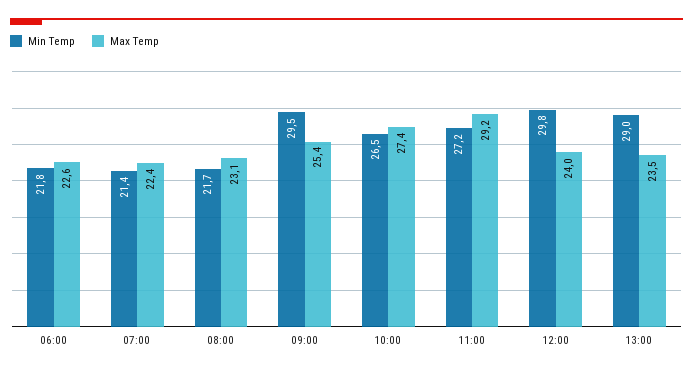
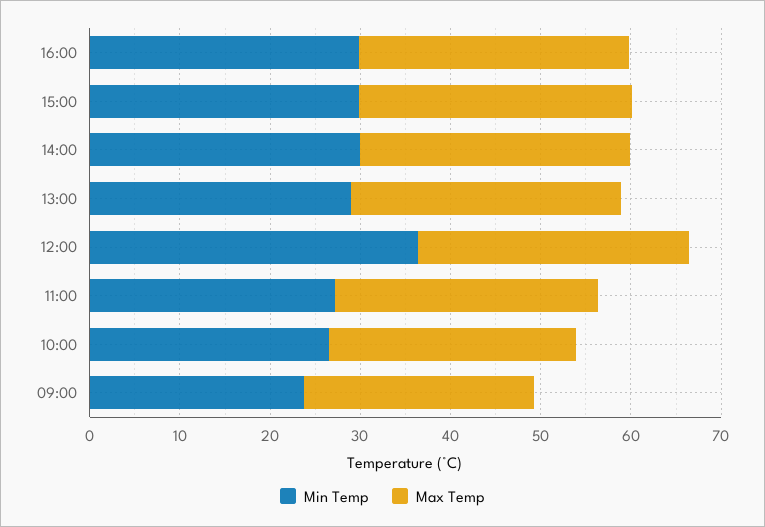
Min Temp, 06:00: 21.8 -> none
Max Temp, 06:00: 22.6 -> none
Min Temp, 07:00: 21.4 -> none
Max Temp, 07:00: 22.4 -> none
Min Temp, 08:00: 21.7 -> none
Max Temp, 08:00: 23.1 -> none
Min Temp, 09:00: 29.5 -> 24
Min Temp, 12:00: 29.8 -> 36
Max Temp, 12:00: 24 -> 30
Max Temp, 13:00: 23.5 -> 30
Min Temp, 16:00: none -> 30
Max Temp, 16:00: none -> 30
Min Temp, 15:00: none -> 30
Max Temp, 15:00: none -> 30
Min Temp, 14:00: none -> 30
Max Temp, 14:00: none -> 30

